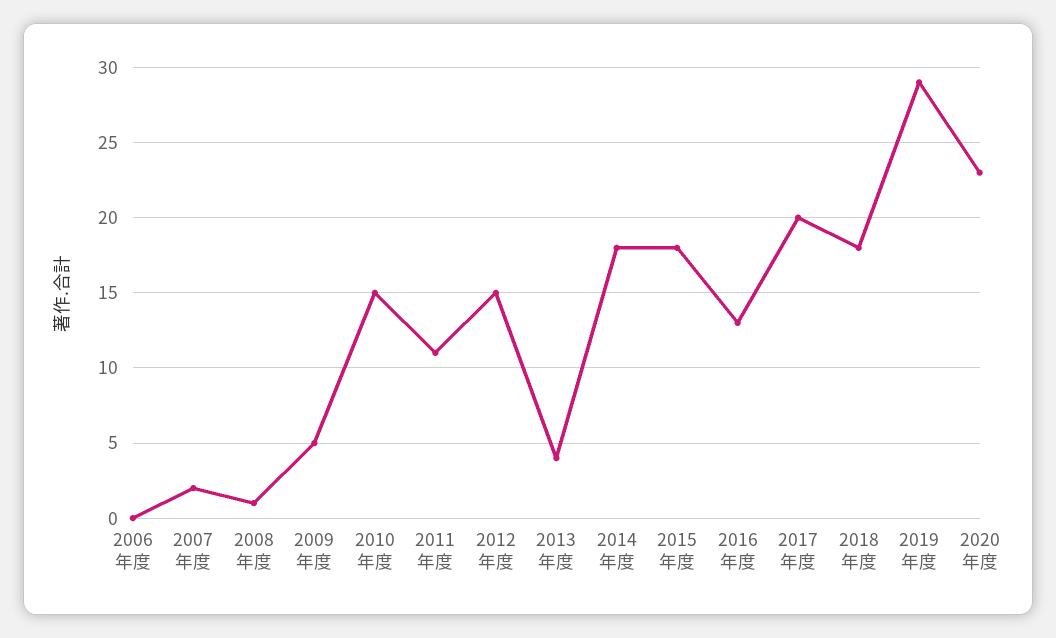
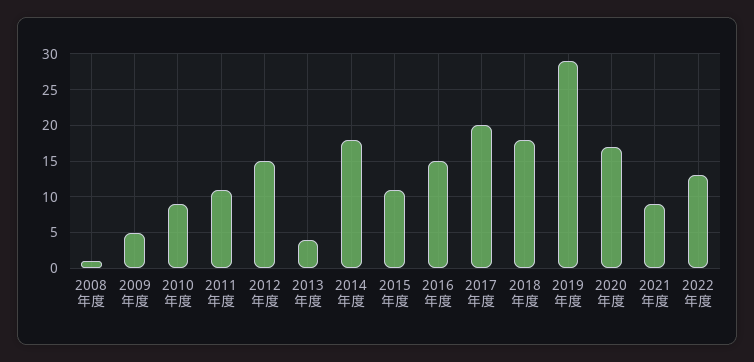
2006年度: 0 -> none
2007年度: 2 -> none
2010年度: 15 -> 9
2015年度: 18 -> 11
2016年度: 13 -> 15
2020年度: 23 -> 17
2021年度: none -> 9
2022年度: none -> 13

